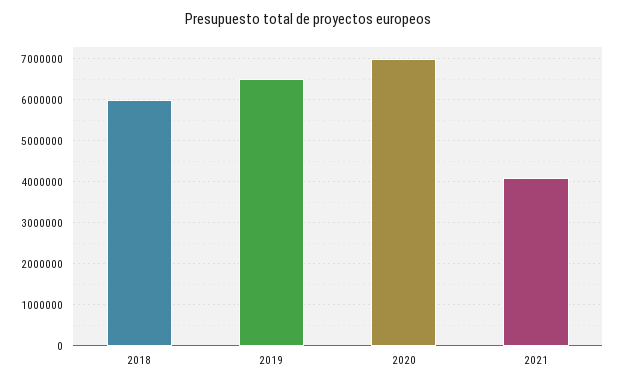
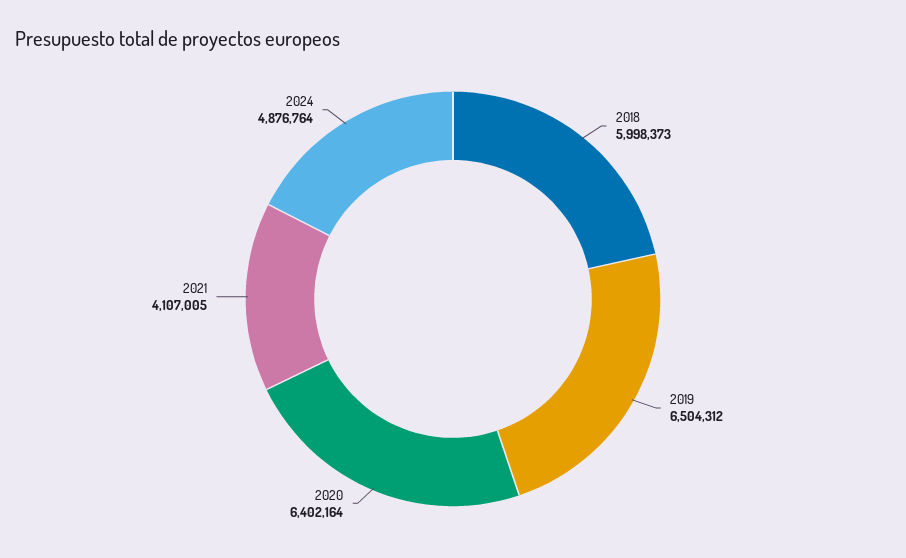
2020: 7000000 -> 6402164
2024: none -> 4876764

